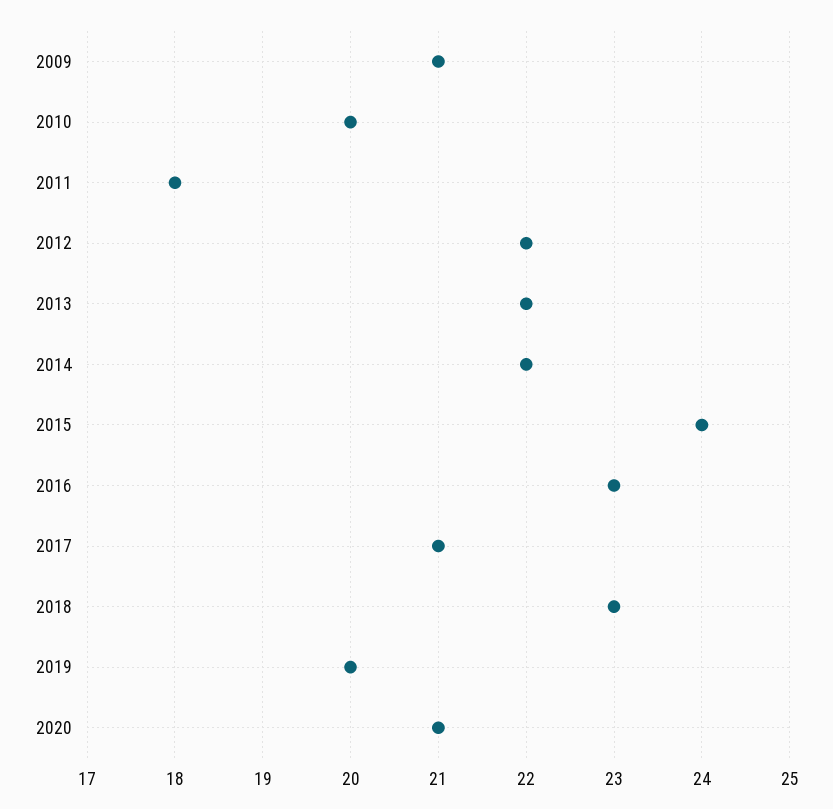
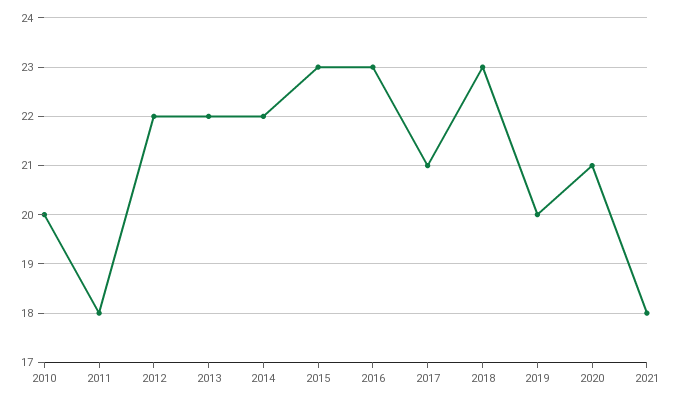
2009: 21 -> none
2015: 24 -> 23
2021: none -> 18

